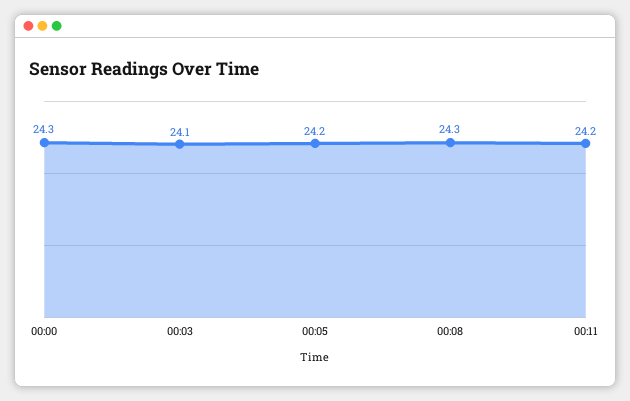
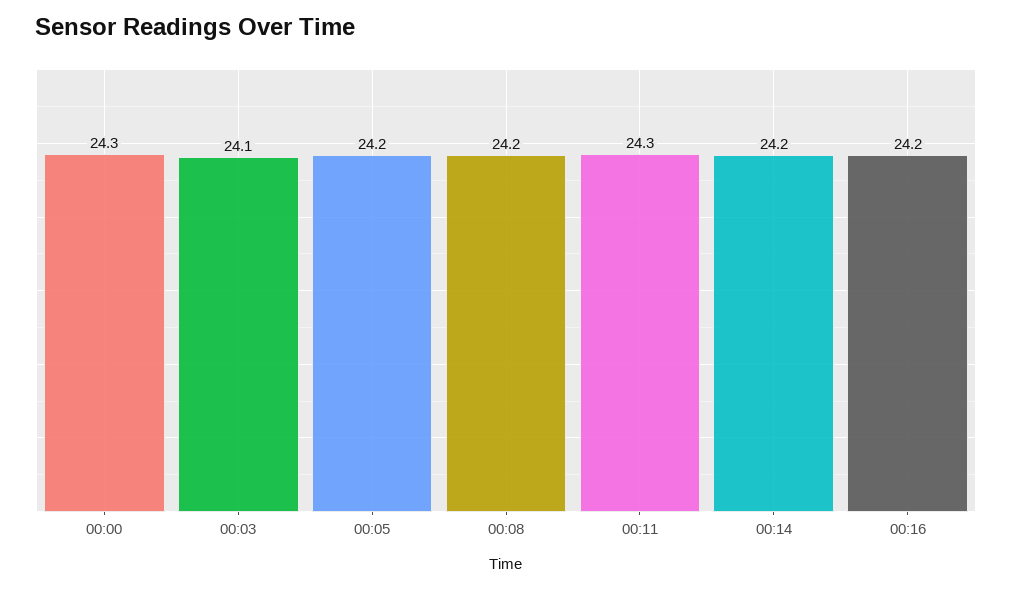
00:08: 24.3 -> 24.2
00:11: 24.2 -> 24.3
00:14: none -> 24.2
00:16: none -> 24.2

